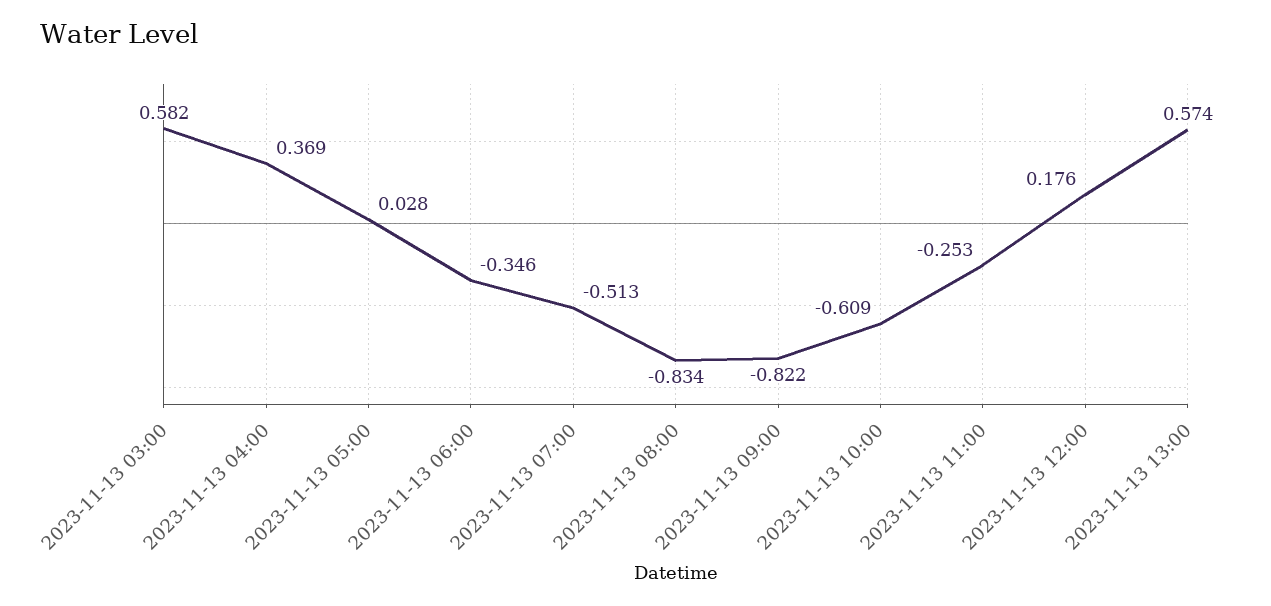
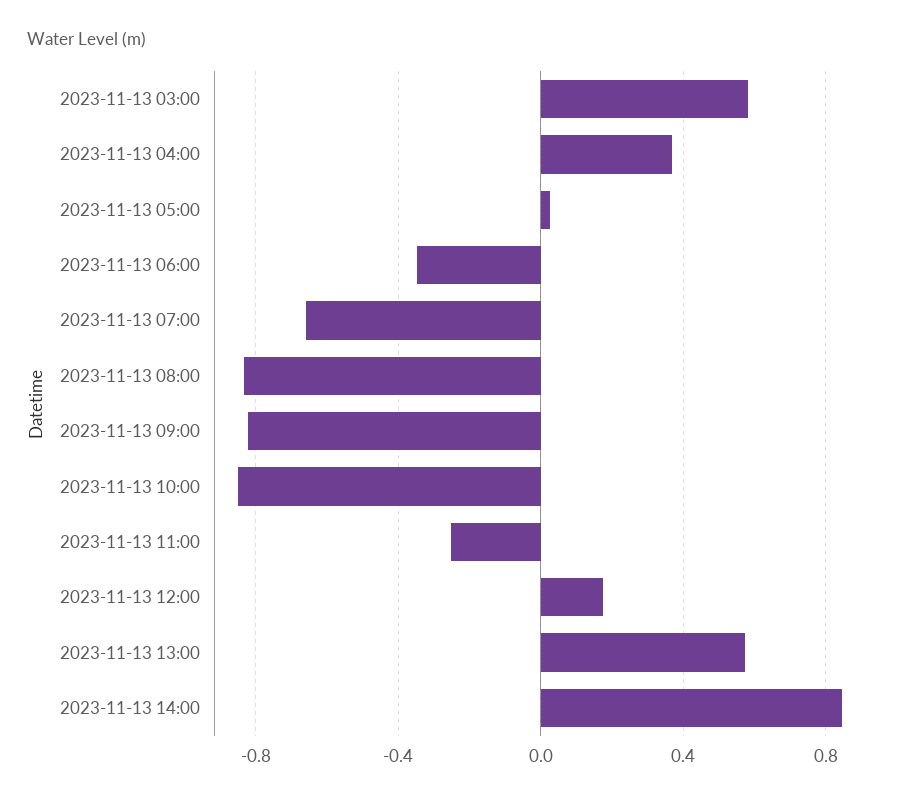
2023-11-13 07:00: -0.513 -> -0.65
2023-11-13 10:00: -0.609 -> -0.85
2023-11-13 14:00: none -> 0.85

